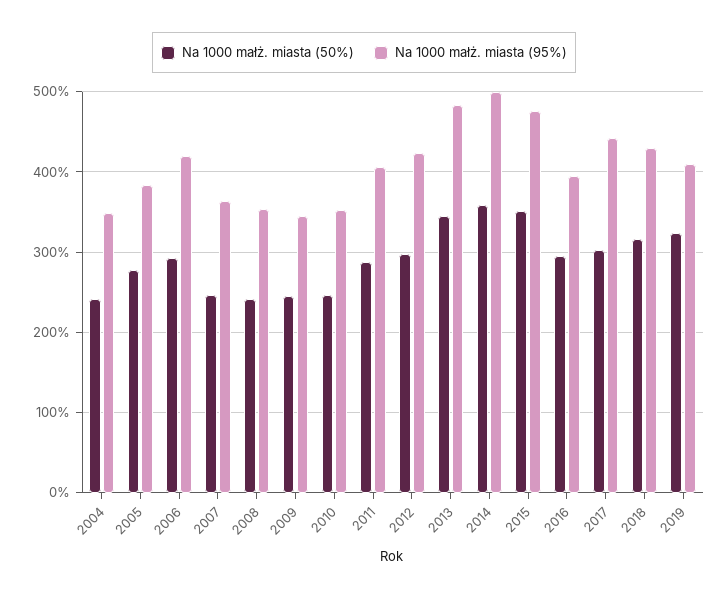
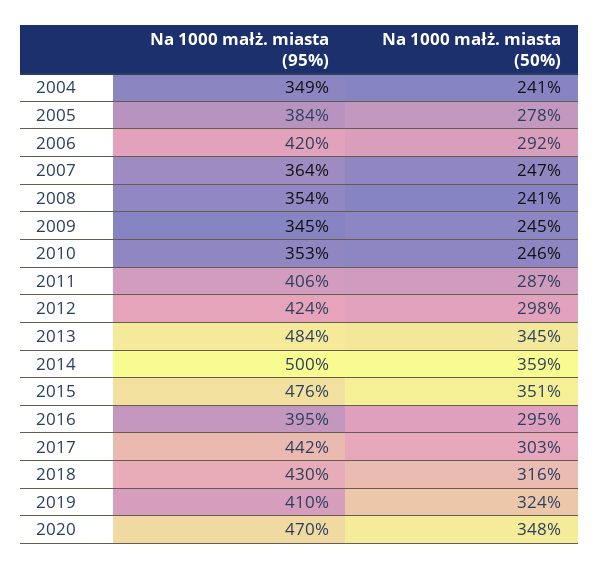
Na 1000 małż. miasta (95%), 2020: none -> 470
Na 1000 małż. miasta (50%), 2020: none -> 348

